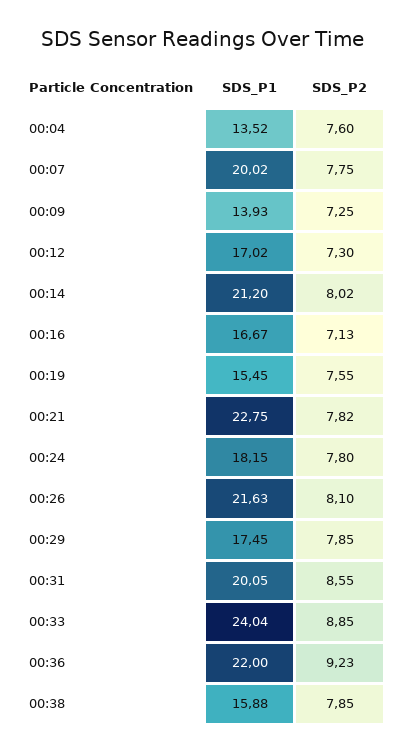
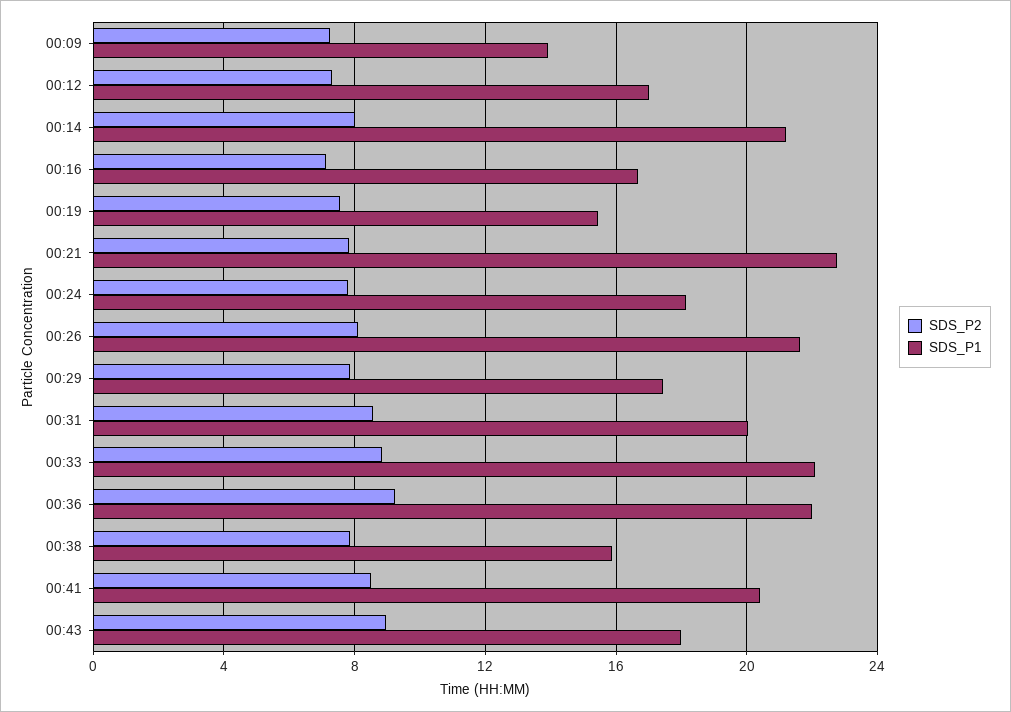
SDS_P1, 00:04: 13.52 -> none
SDS_P2, 00:04: 7.6 -> none
SDS_P1, 00:07: 20.02 -> none
SDS_P2, 00:07: 7.75 -> none
SDS_P1, 00:33: 24.04 -> 22
SDS_P2, 00:41: none -> 8.5
SDS_P1, 00:41: none -> 20.5
SDS_P2, 00:43: none -> 9
SDS_P1, 00:43: none -> 18

